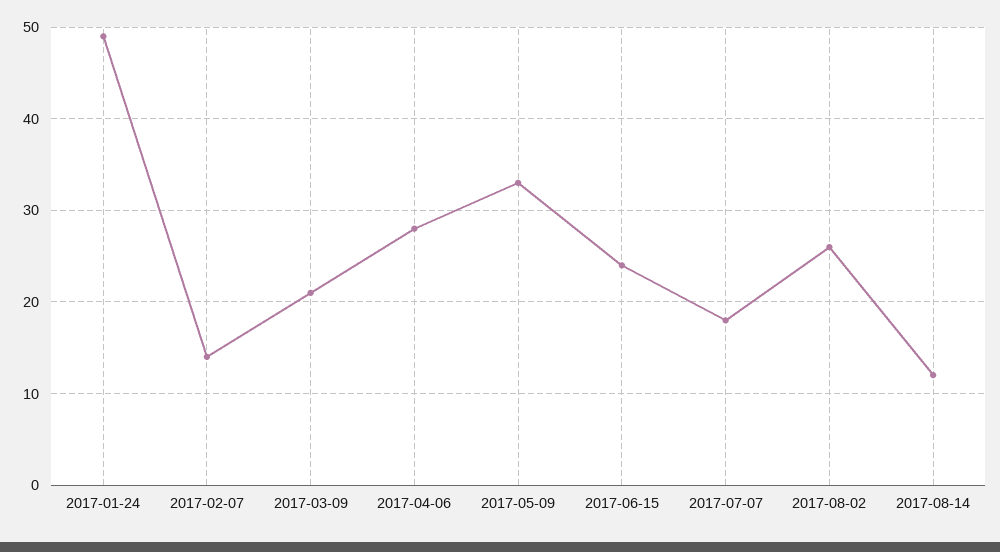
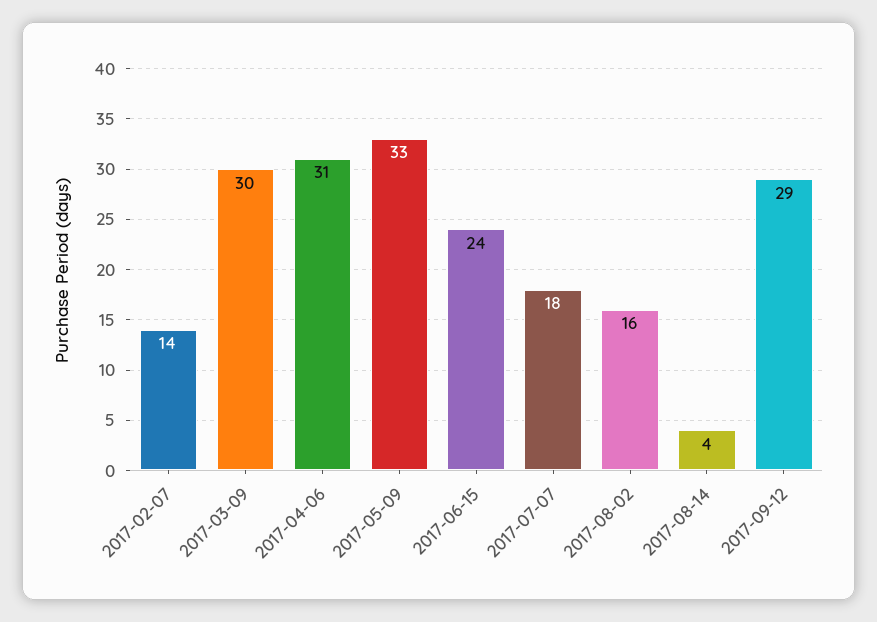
2017-01-24: 49 -> none
2017-03-09: 21 -> 30
2017-04-06: 28 -> 31
2017-08-02: 26 -> 16
2017-08-14: 12 -> 4
2017-09-12: none -> 29

